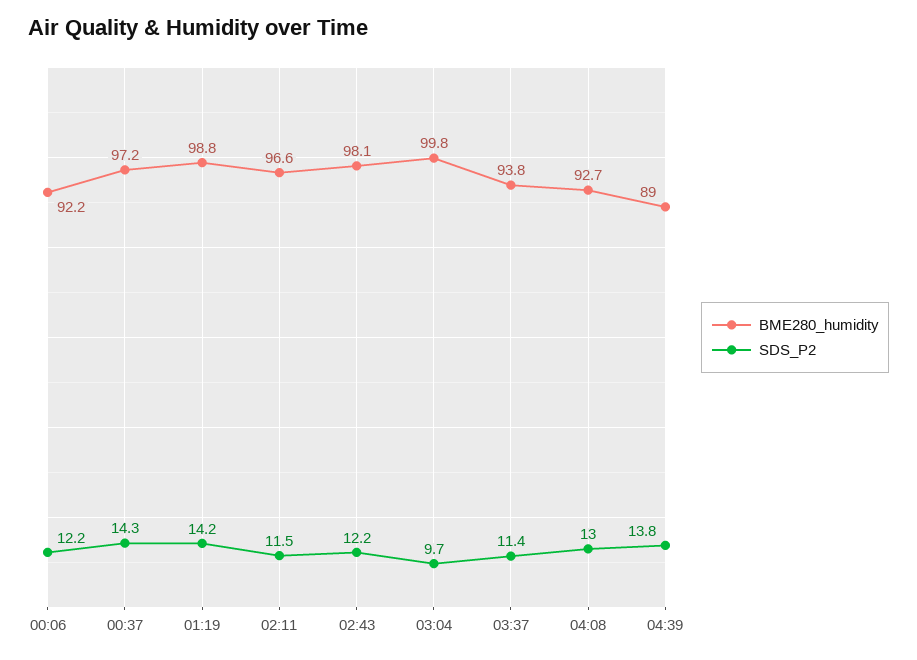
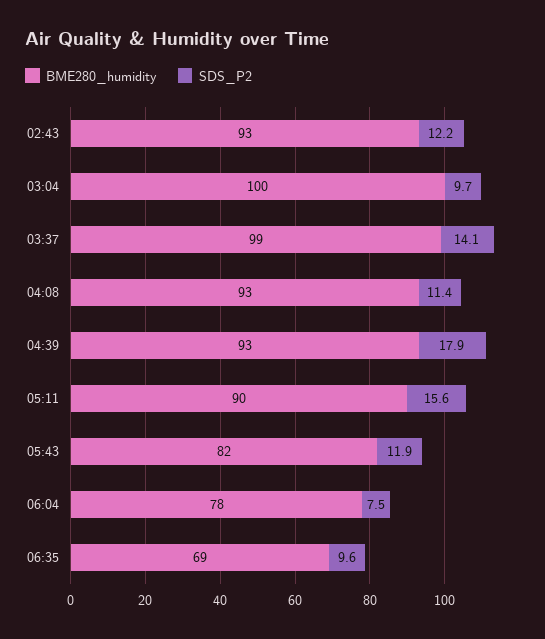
BME280_humidity, 00:06: 92.2 -> none
SDS_P2, 00:06: 12.2 -> none
BME280_humidity, 00:37: 97.2 -> none
SDS_P2, 00:37: 14.3 -> none
BME280_humidity, 01:19: 98.8 -> none
SDS_P2, 01:19: 14.2 -> none
BME280_humidity, 02:11: 96.6 -> none
SDS_P2, 02:11: 11.5 -> none
BME280_humidity, 02:43: 98.1 -> 93
BME280_humidity, 03:37: 93.8 -> 99
SDS_P2, 03:37: 11.4 -> 14.1
SDS_P2, 04:08: 13 -> 11.4
BME280_humidity, 04:39: 89 -> 93
SDS_P2, 04:39: 13.8 -> 17.9
BME280_humidity, 05:11: none -> 90
SDS_P2, 05:11: none -> 15.6
BME280_humidity, 05:43: none -> 82
SDS_P2, 05:43: none -> 11.9
BME280_humidity, 06:04: none -> 78
SDS_P2, 06:04: none -> 7.5
BME280_humidity, 06:35: none -> 69
SDS_P2, 06:35: none -> 9.6

